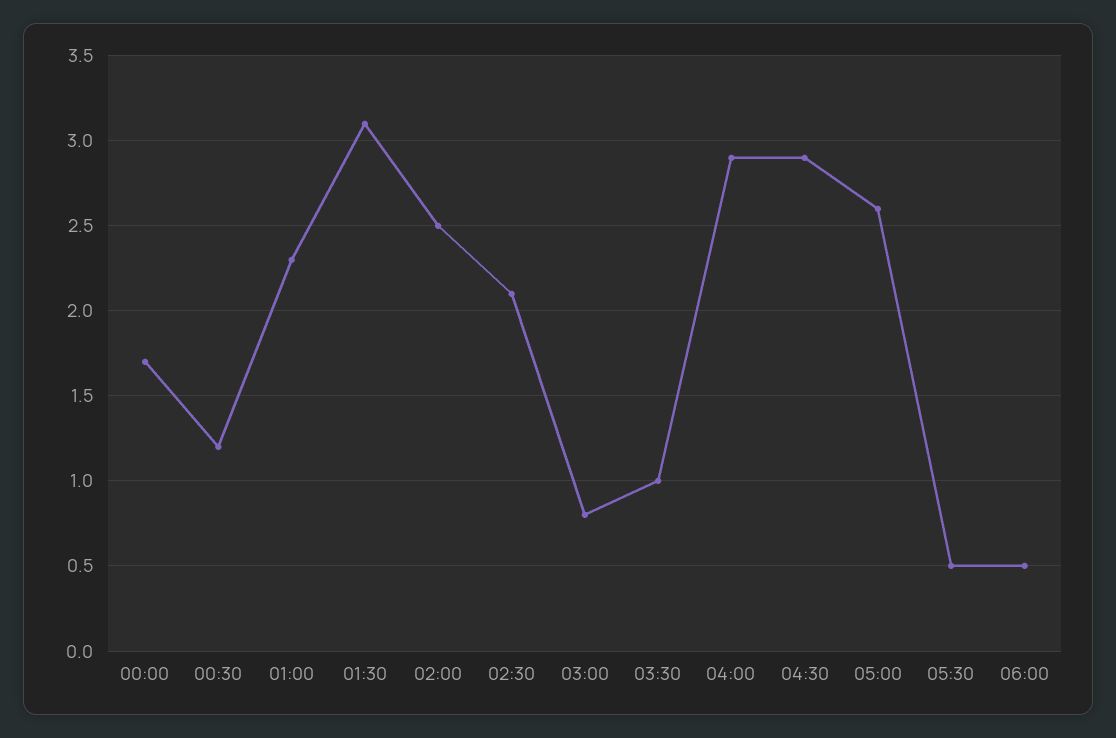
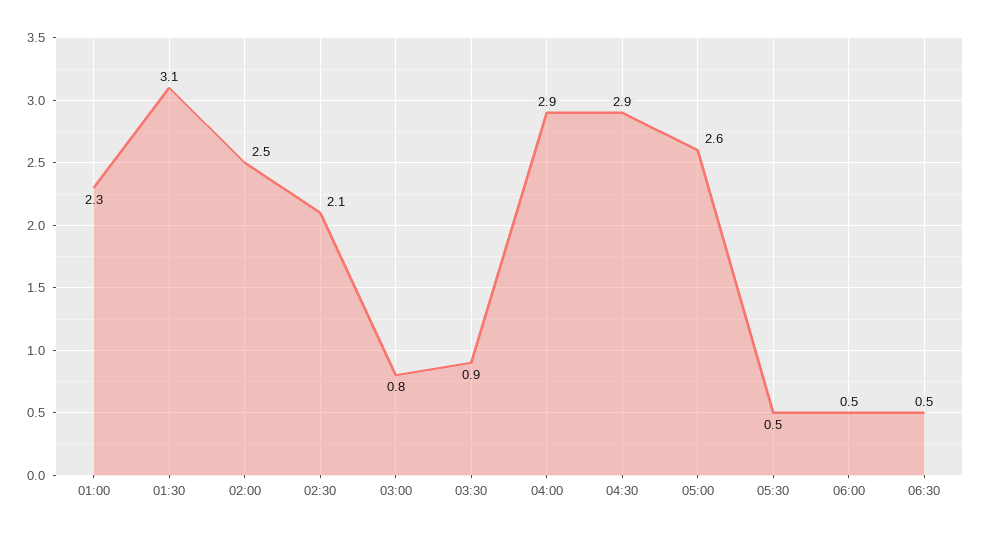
00:00: 1.7 -> none
00:30: 1.2 -> none
03:30: 1 -> 0.9
06:30: none -> 0.5

